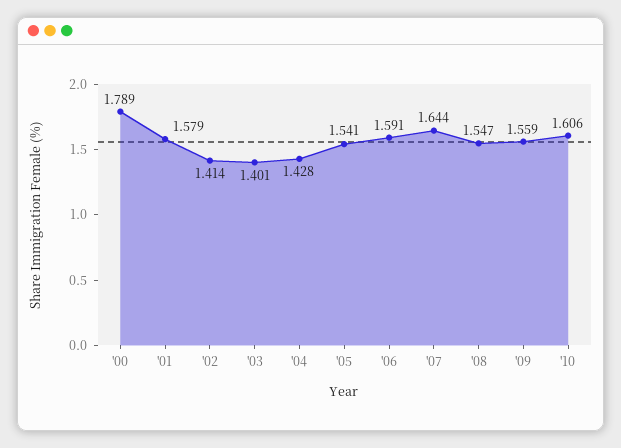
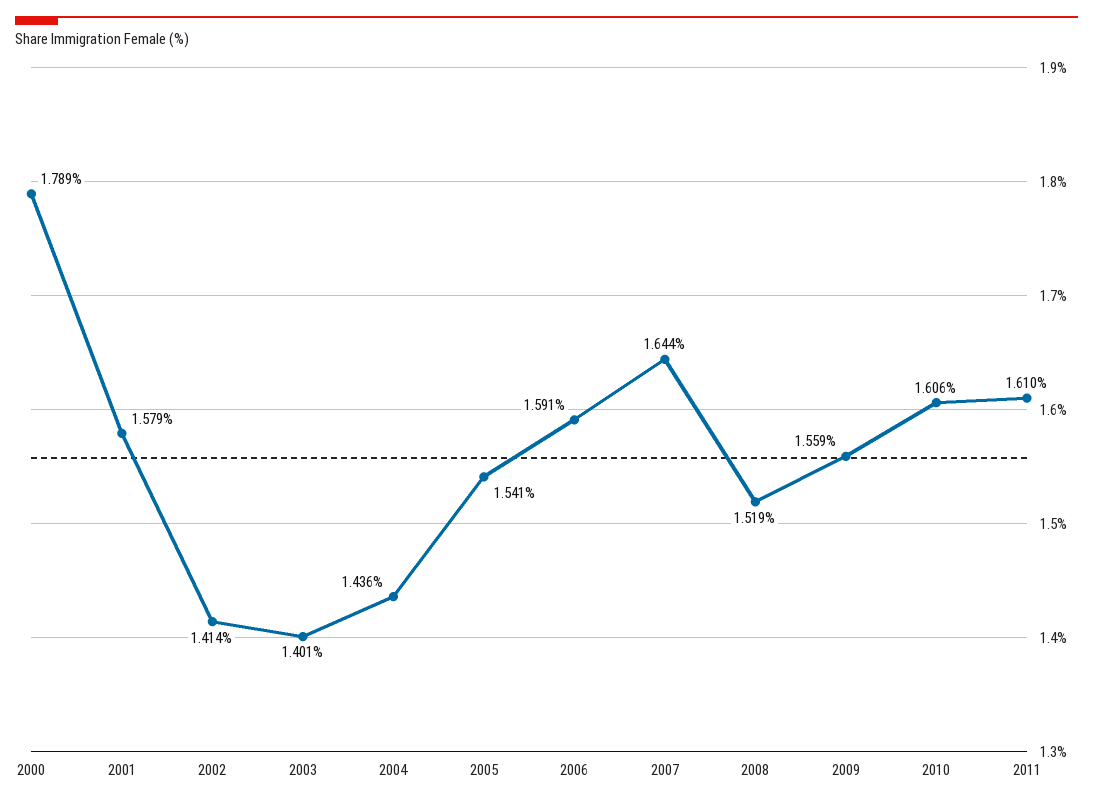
'04: 1.428 -> 1.436
'08: 1.547 -> 1.519
2011: none -> 1.61

